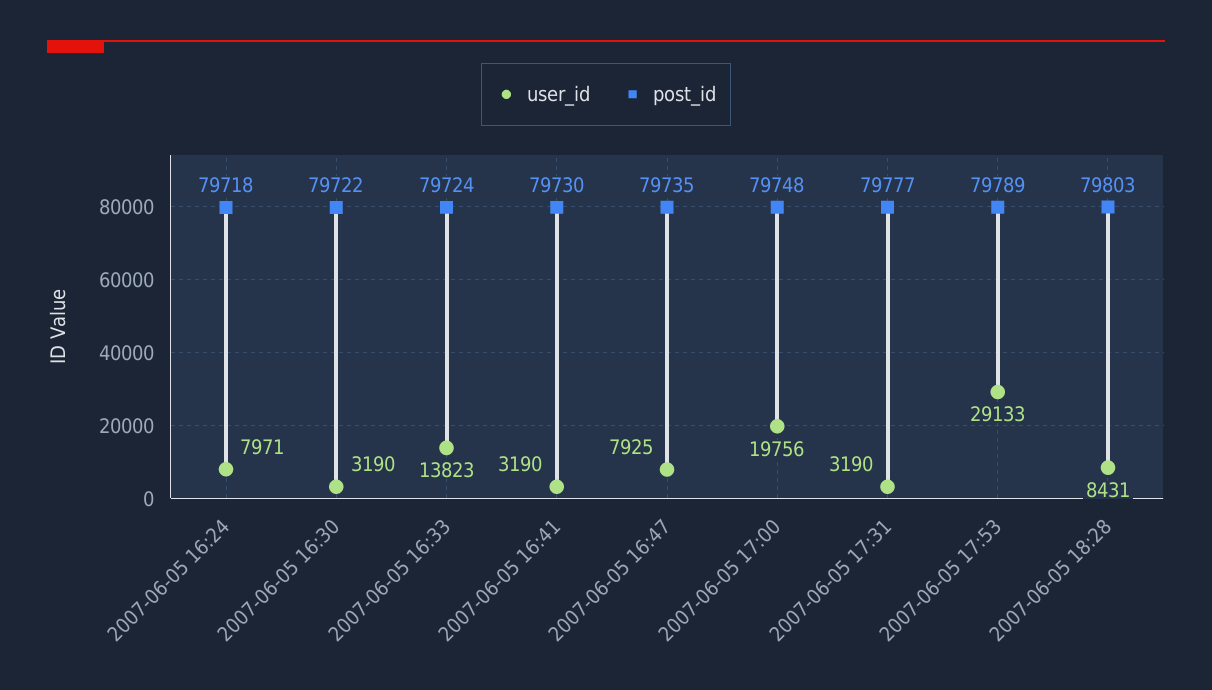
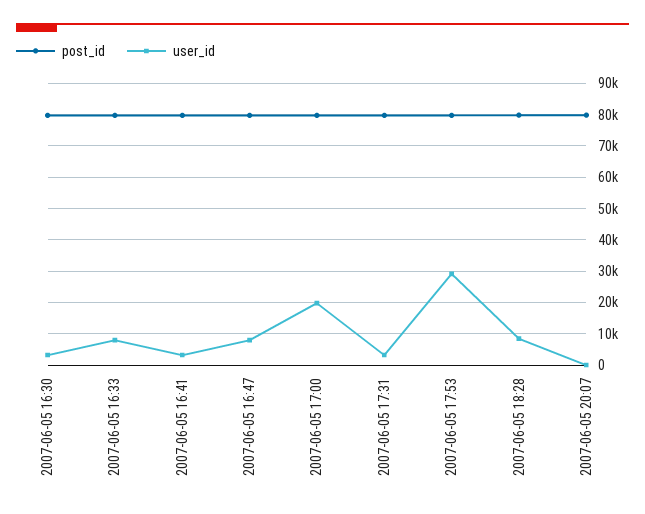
user_id, 2007-06-05 16:24: 7971 -> none
post_id, 2007-06-05 16:24: 79718 -> none
user_id, 2007-06-05 16:33: 13823 -> 8000
post_id, 2007-06-05 20:07: none -> 80000
user_id, 2007-06-05 20:07: none -> 0

